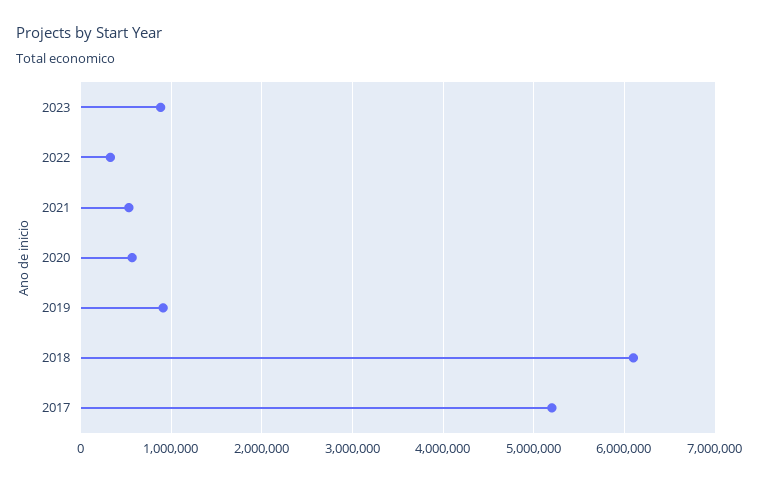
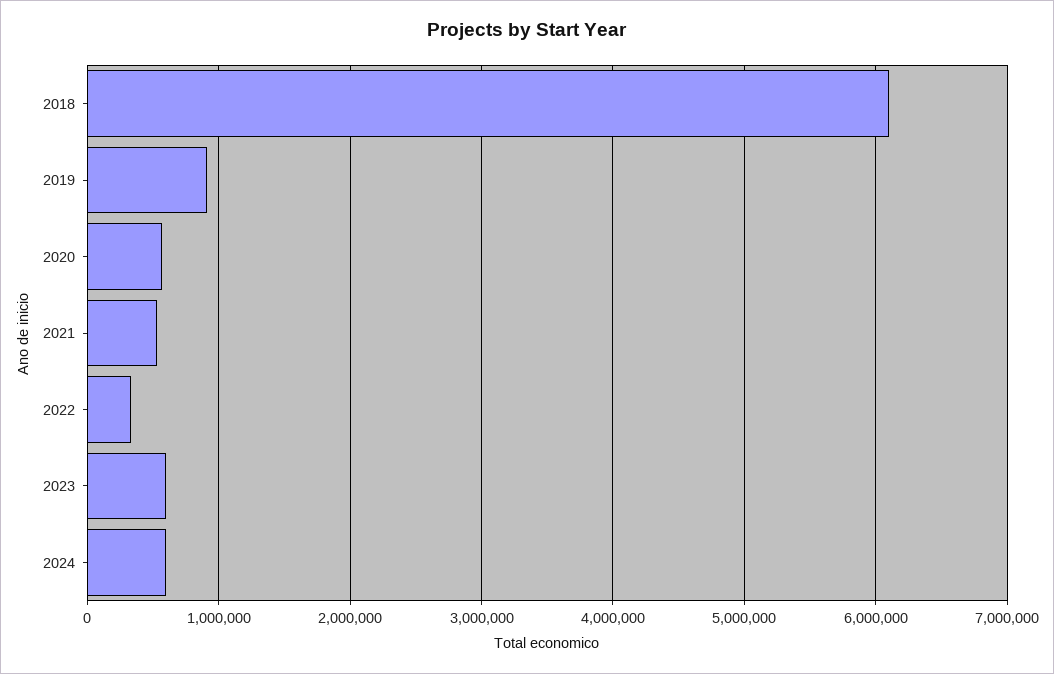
2023: 900000 -> 600000
2017: 5200000 -> none
2024: none -> 600000

